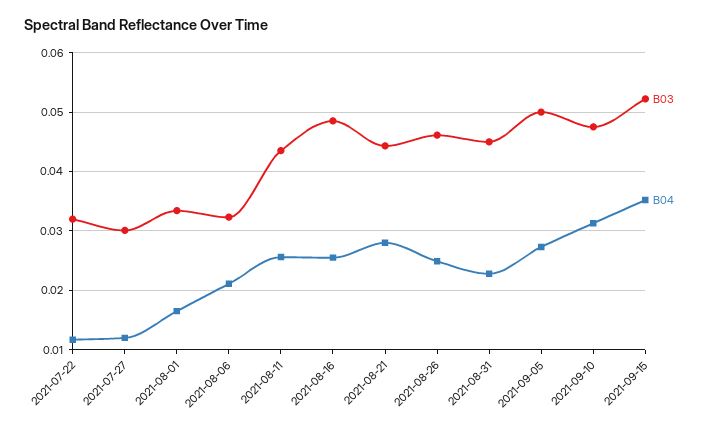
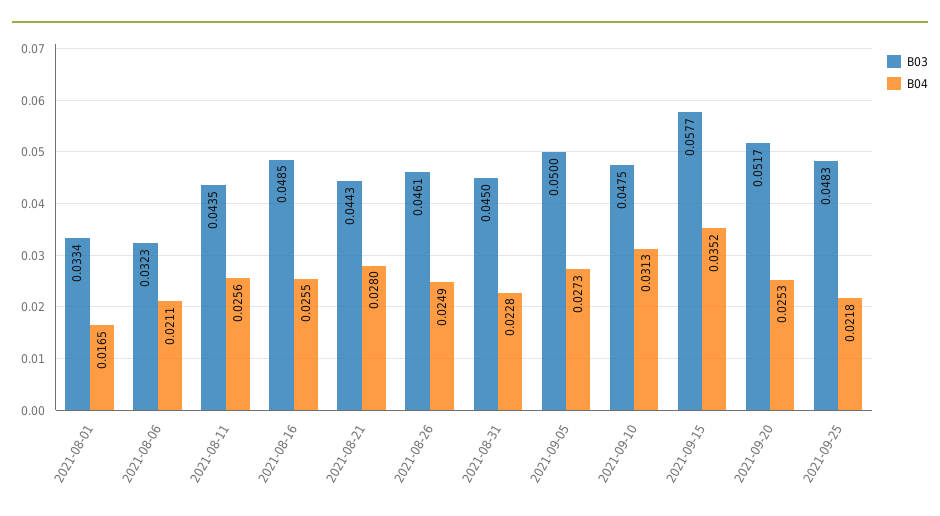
B03, 2021-07-22: 0.032 -> none
B04, 2021-07-22: 0.012 -> none
B03, 2021-07-27: 0.03 -> none
B04, 2021-07-27: 0.012 -> none
B03, 2021-09-15: 0.052 -> 0.0577
B03, 2021-09-20: none -> 0.0517
B04, 2021-09-20: none -> 0.0253
B03, 2021-09-25: none -> 0.0483
B04, 2021-09-25: none -> 0.0218

